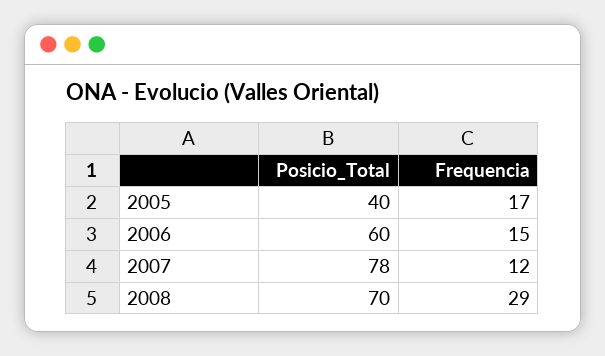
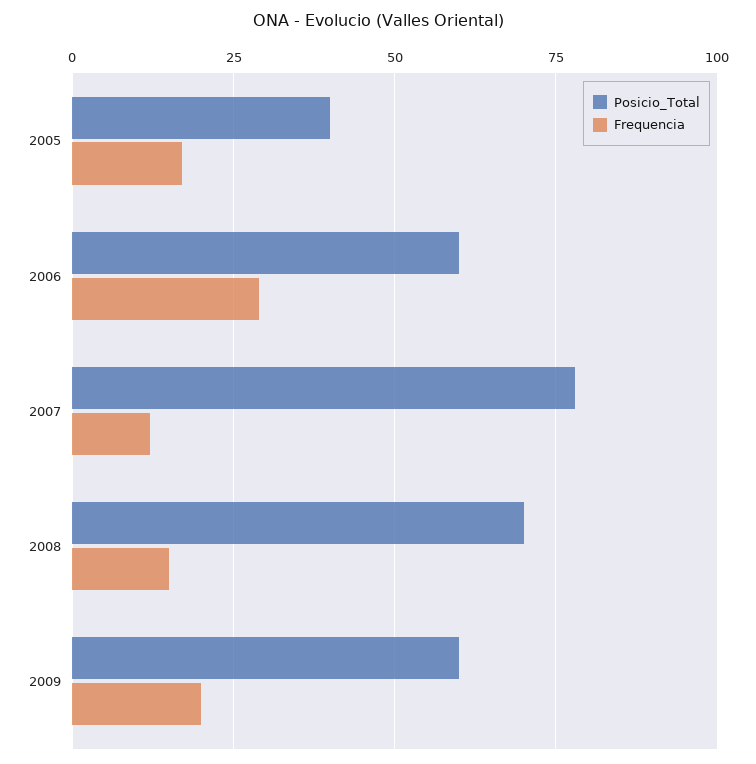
Frequencia, 2006: 15 -> 30
Frequencia, 2008: 29 -> 15
Posicio_Total, 2009: none -> 60
Frequencia, 2009: none -> 20

